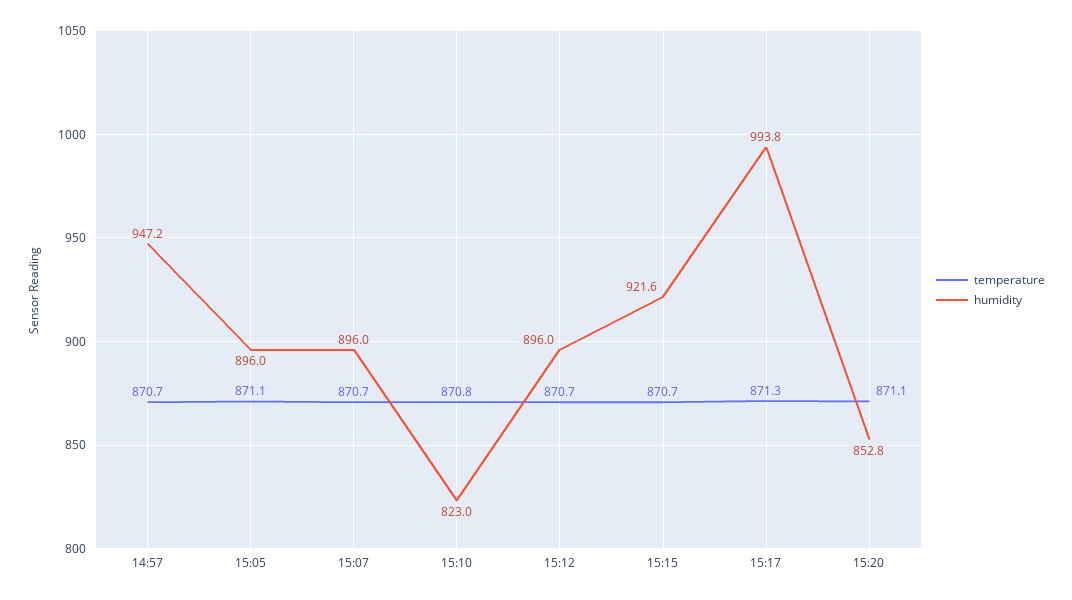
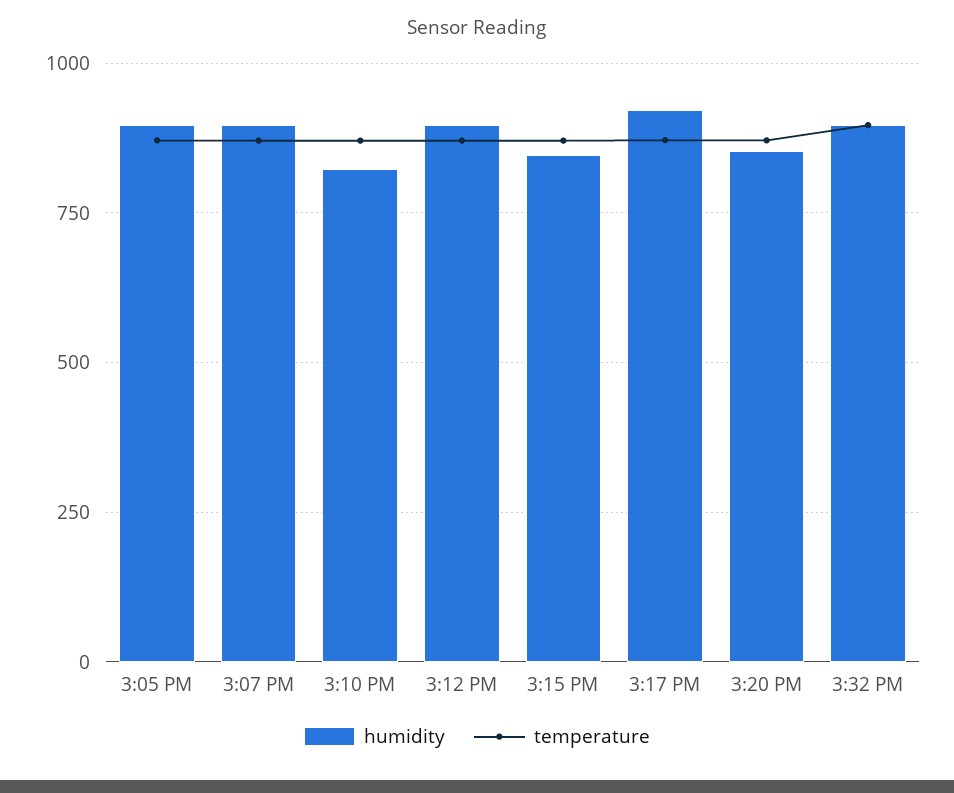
temperature, 14:57: 870.7 -> none
humidity, 14:57: 947.2 -> none
humidity, 15:15: 921.6 -> 850
humidity, 15:17: 993.8 -> 925
humidity, 3:32 PM: none -> 900
temperature, 3:32 PM: none -> 900

